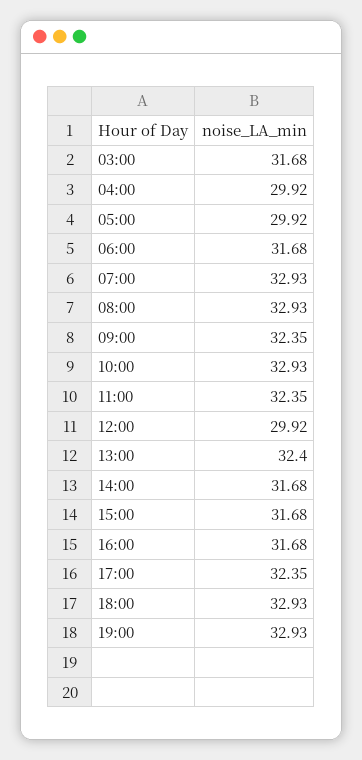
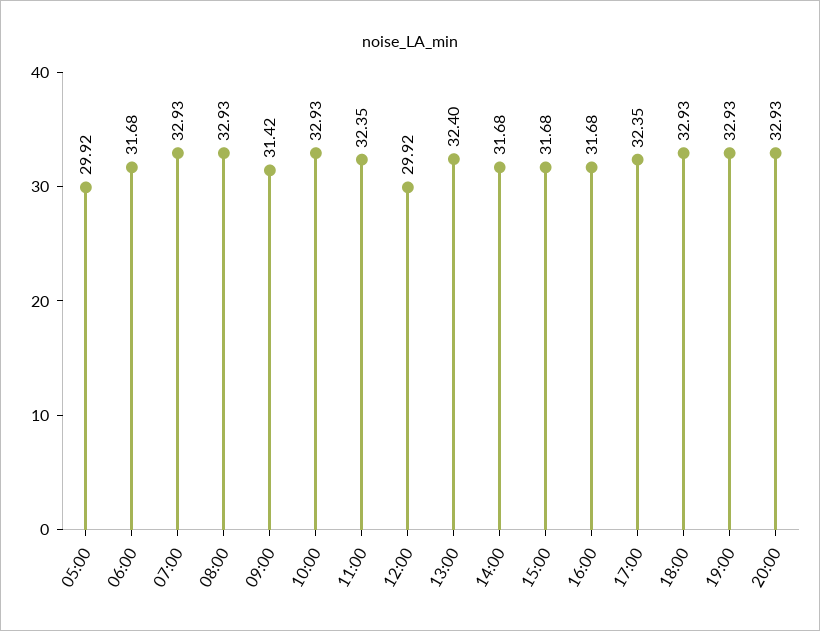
03:00: 31.68 -> none
04:00: 29.92 -> none
09:00: 32.35 -> 31.42
20:00: none -> 32.93

